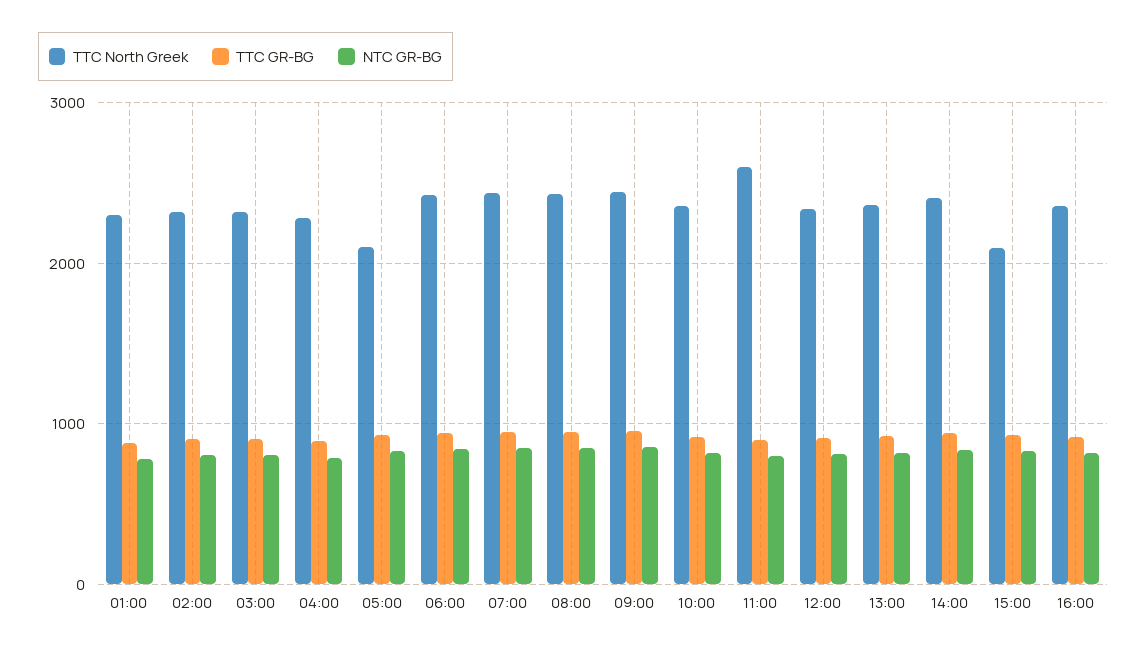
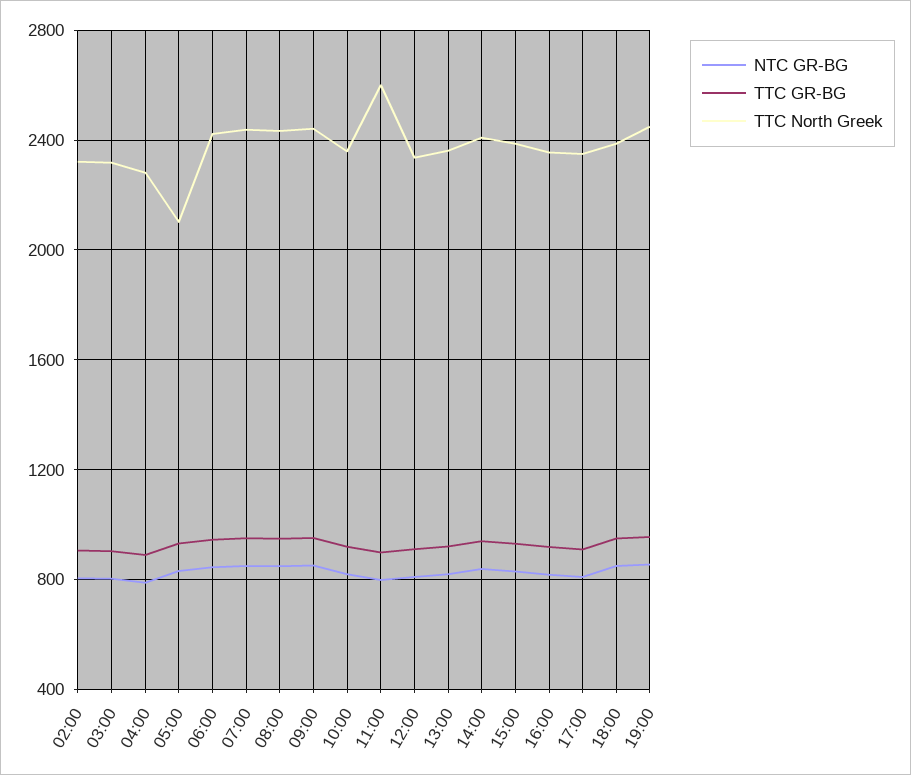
TTC North Greek, 01:00: 2300 -> none
TTC GR-BG, 01:00: 900 -> none
NTC GR-BG, 01:00: 800 -> none
TTC North Greek, 15:00: 2100 -> 2400
NTC GR-BG, 17:00: none -> 800
TTC GR-BG, 17:00: none -> 900
TTC North Greek, 17:00: none -> 2350
NTC GR-BG, 18:00: none -> 850
TTC GR-BG, 18:00: none -> 950
TTC North Greek, 18:00: none -> 2400
NTC GR-BG, 19:00: none -> 850
TTC GR-BG, 19:00: none -> 950
TTC North Greek, 19:00: none -> 2450

